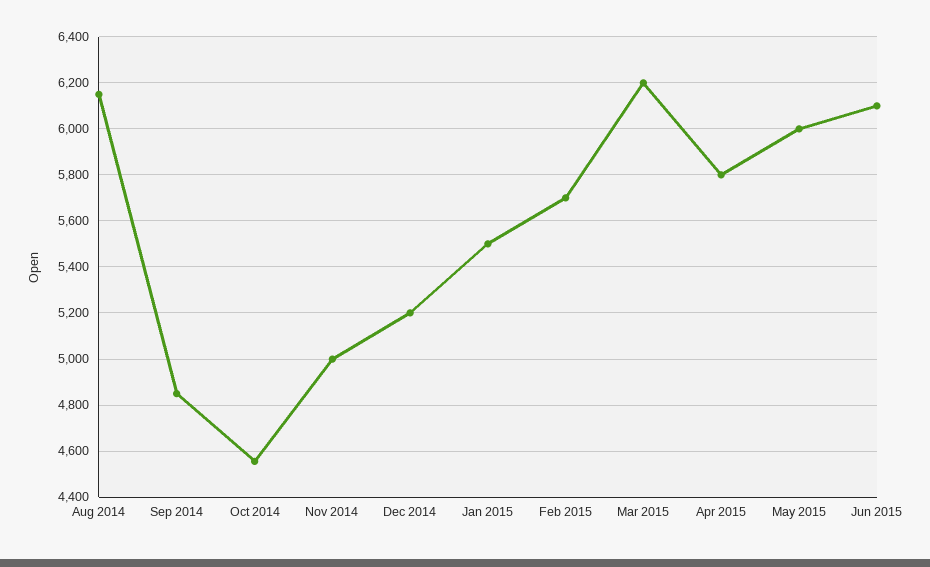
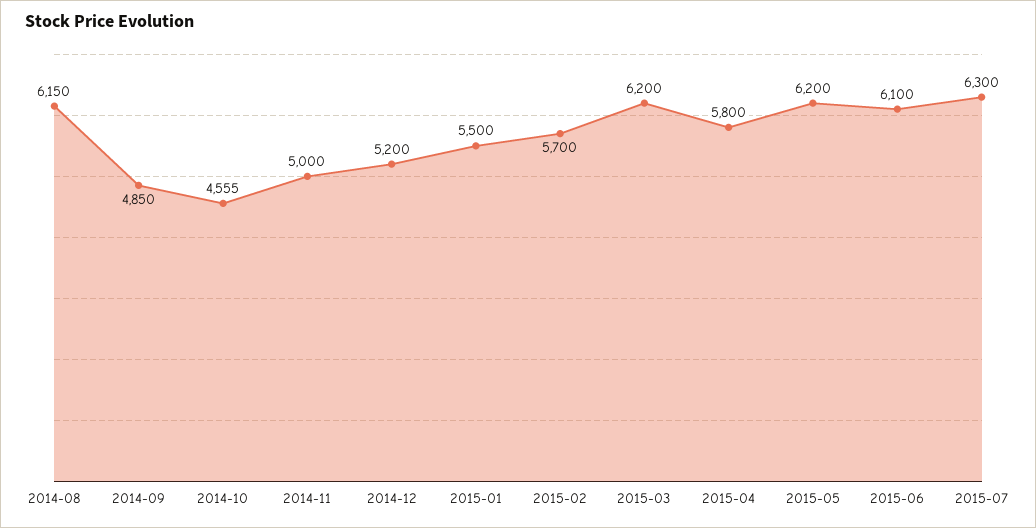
May 2015: 6000 -> 6200
2015-07: none -> 6300

